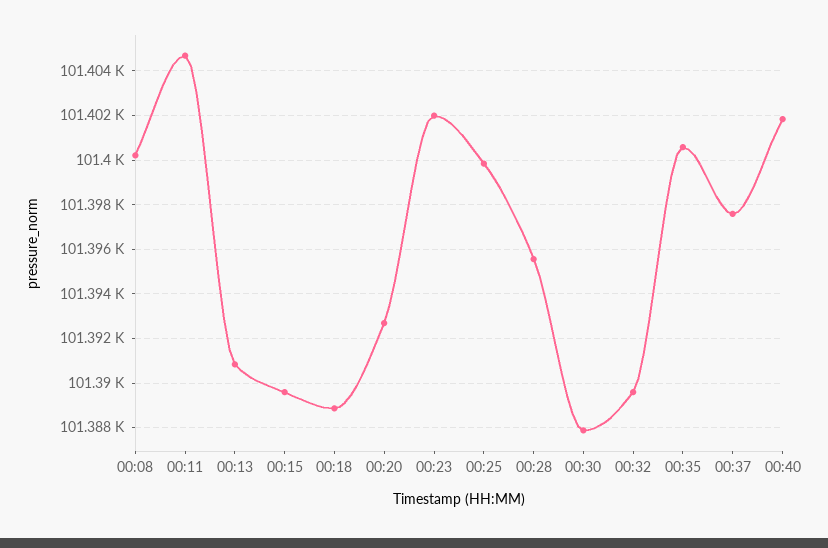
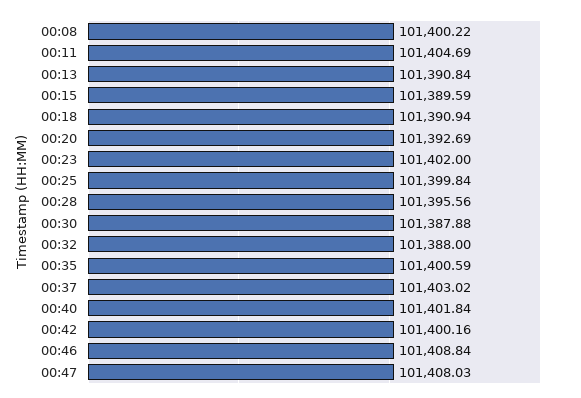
00:18: 101389 -> 101390.94
00:32: 101389.5 -> 101388
00:37: 101397.5 -> 101403.02
00:42: none -> 101400.16
00:46: none -> 101408.84
00:47: none -> 101408.03

